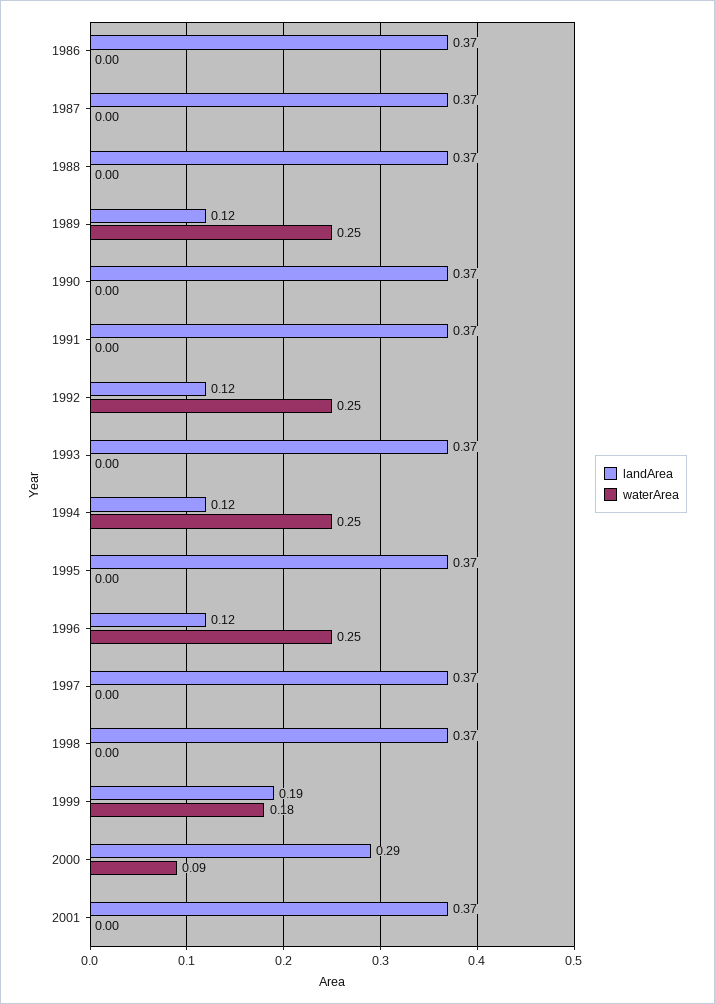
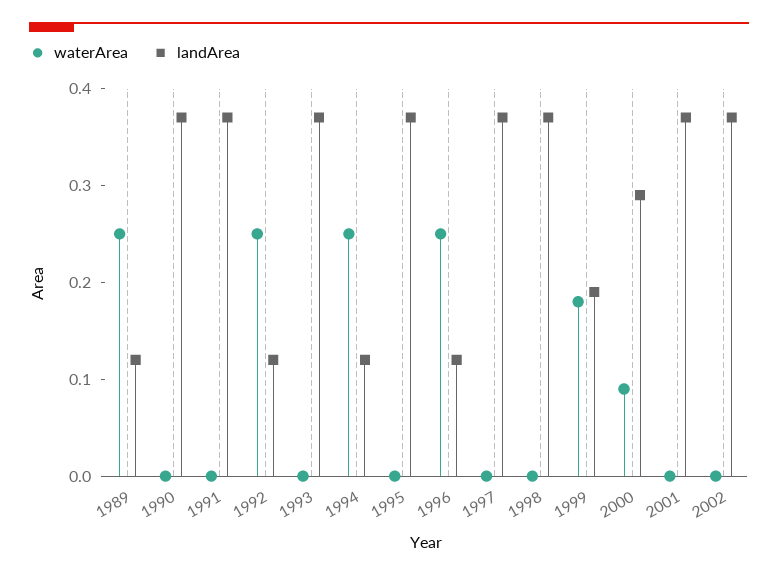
landArea, 1986: 0.37 -> none
waterArea, 1986: 0 -> none
landArea, 1987: 0.37 -> none
waterArea, 1987: 0 -> none
landArea, 1988: 0.37 -> none
waterArea, 1988: 0 -> none
waterArea, 2002: none -> 0
landArea, 2002: none -> 0.37

